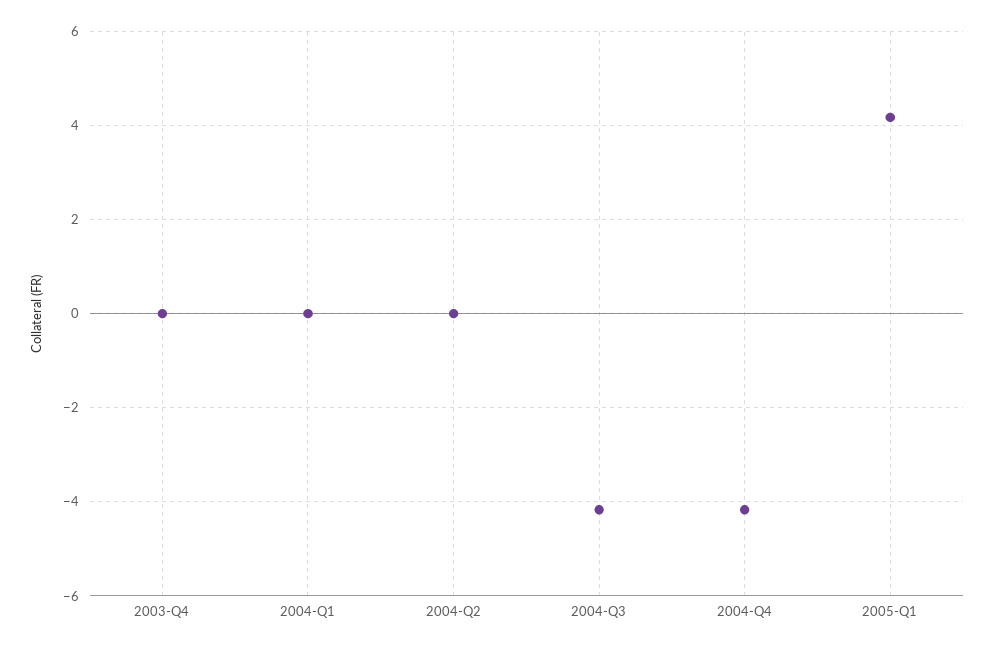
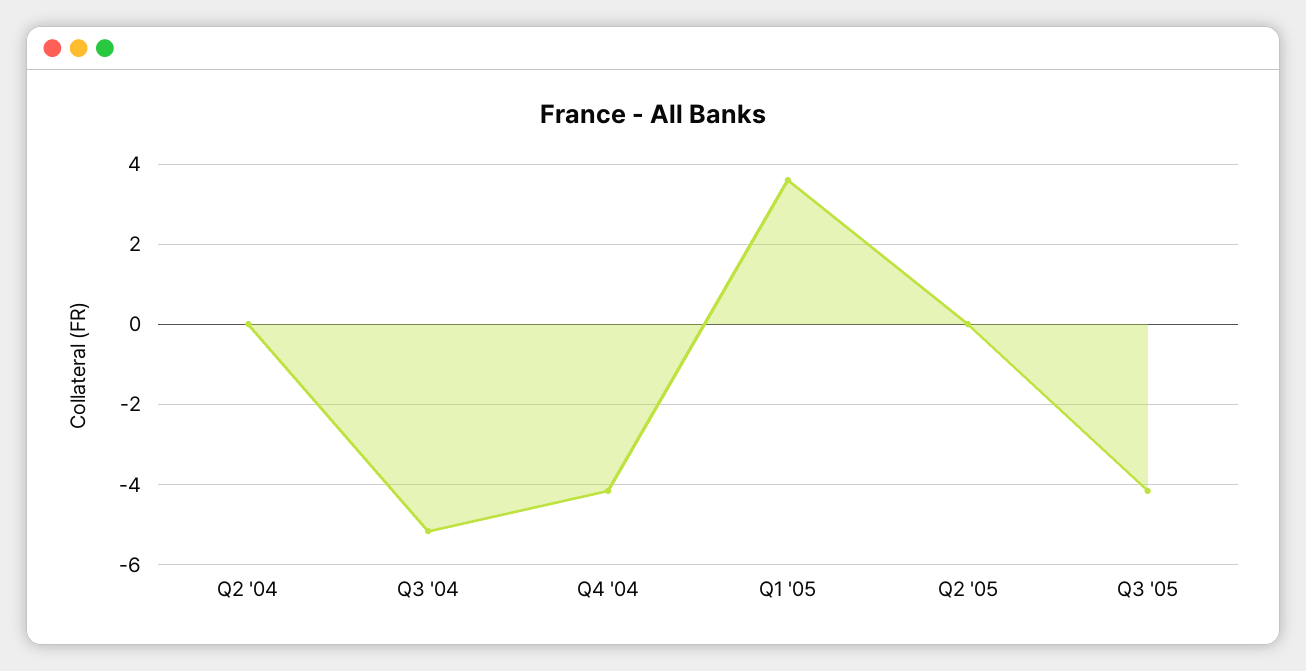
2003-Q4: 0 -> none
2004-Q1: 0 -> none
2004-Q3: -4.2 -> -5.2
2005-Q1: 4.2 -> 3.6
Q2 '05: none -> 0
Q3 '05: none -> -4.2

